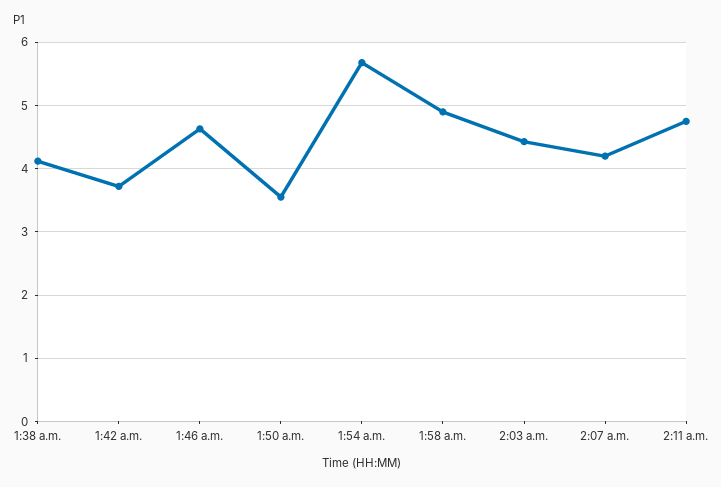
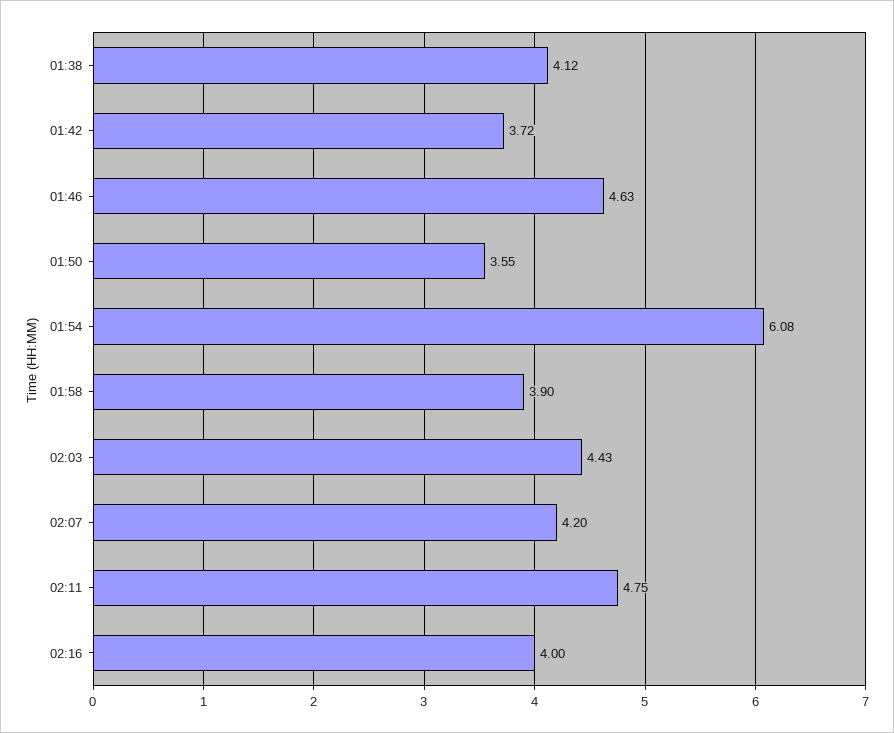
1:54 a.m.: 5.7 -> 6.08
1:58 a.m.: 4.9 -> 3.9
02:16: none -> 4

